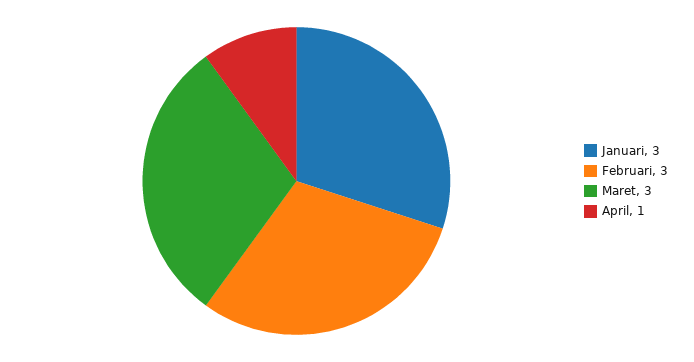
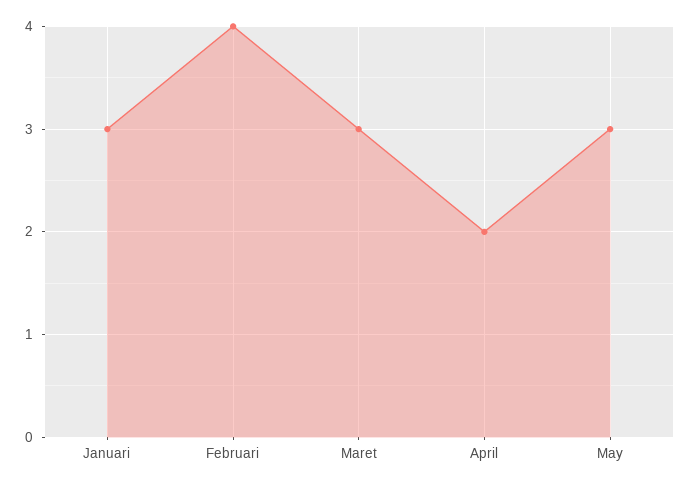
Februari: 3 -> 4
April: 1 -> 2
May: none -> 3

